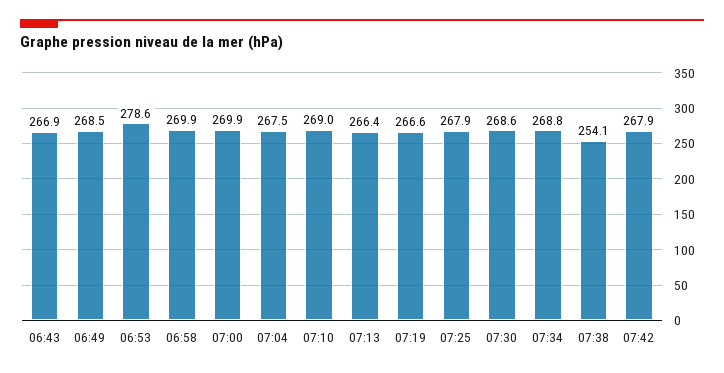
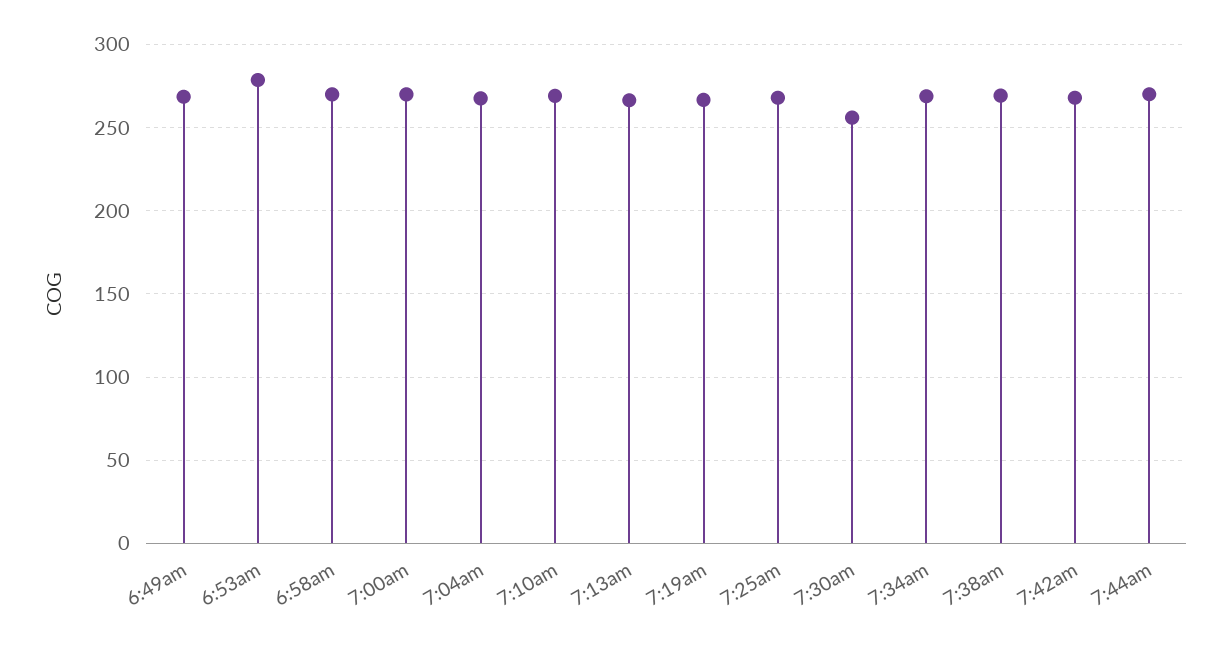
06:43: 266.9 -> none
07:30: 268.6 -> 255
07:38: 254.1 -> 270
7:44am: none -> 270

